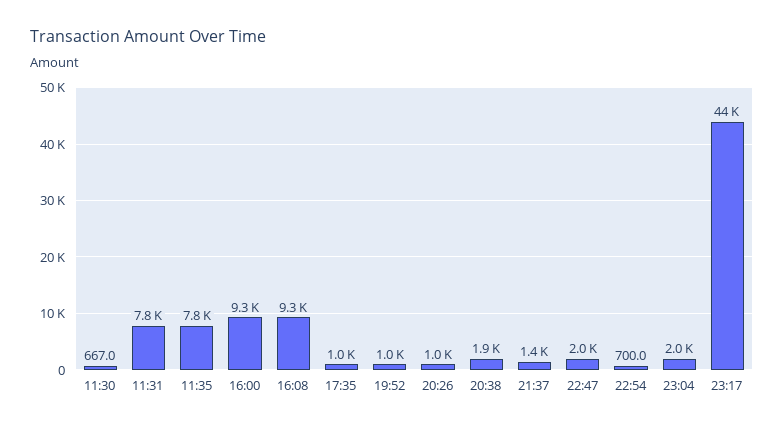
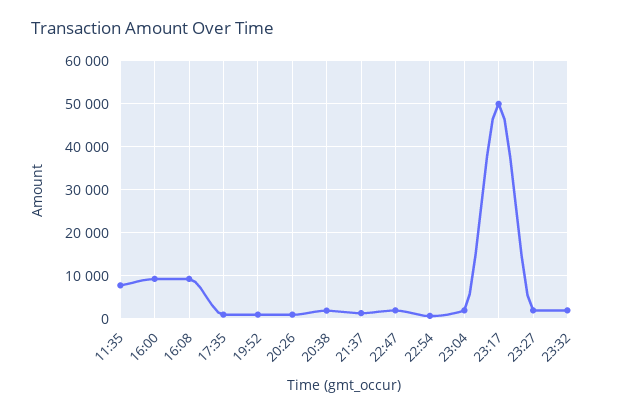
11:30: 667 -> none
11:31: 7800 -> none
23:17: 44000 -> 50000
23:27: none -> 2000
23:32: none -> 2000

